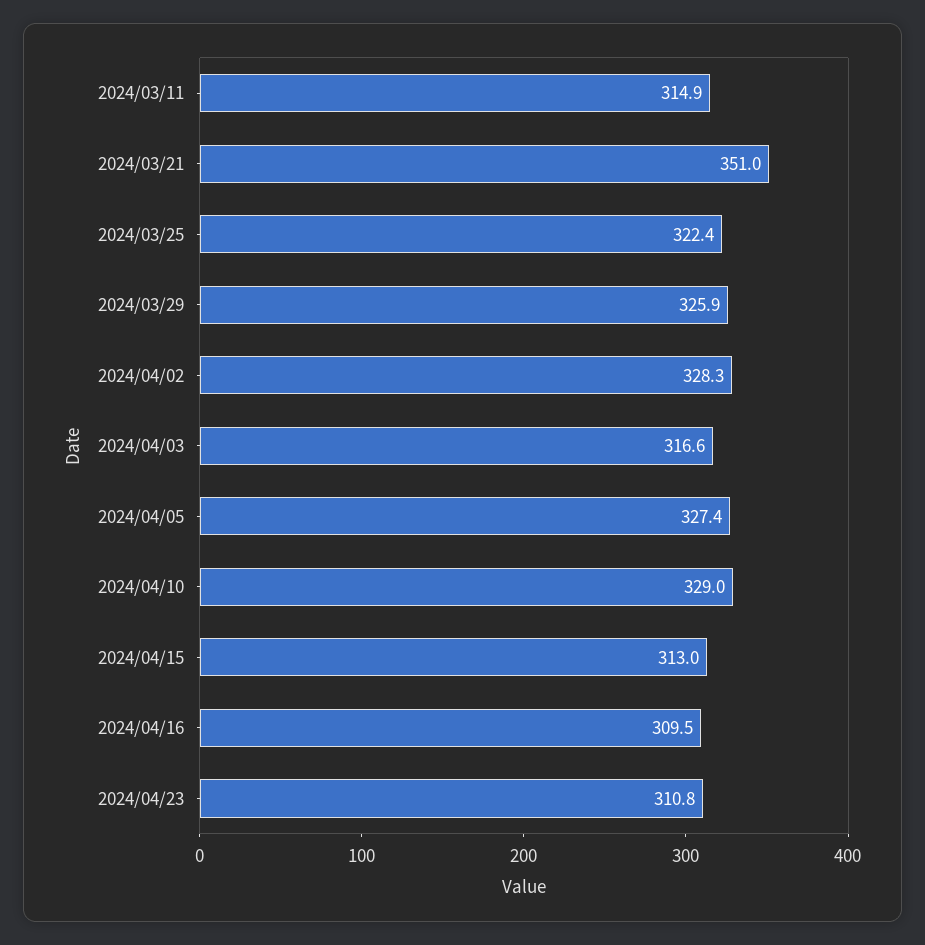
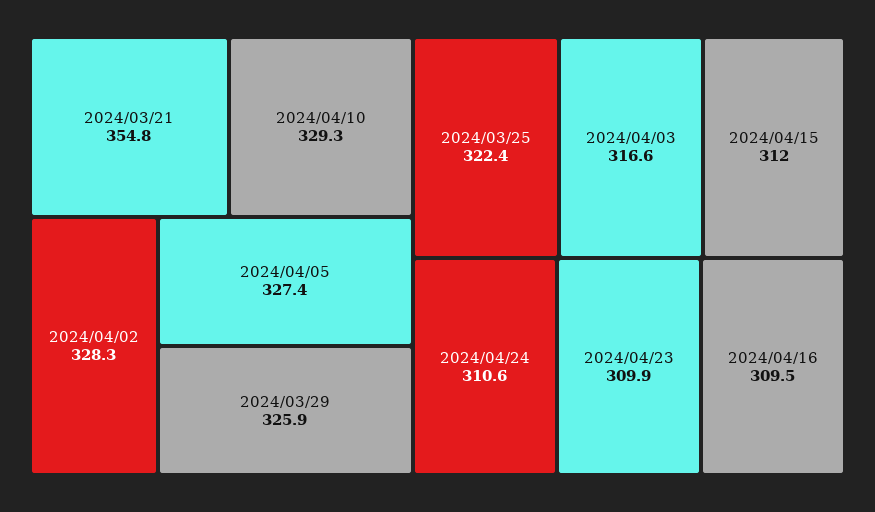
2024/03/11: 314.9 -> none
2024/03/21: 351 -> 354.8
2024/04/10: 329 -> 329.3
2024/04/15: 313 -> 312
2024/04/23: 310.8 -> 309.9
2024/04/24: none -> 310.6

